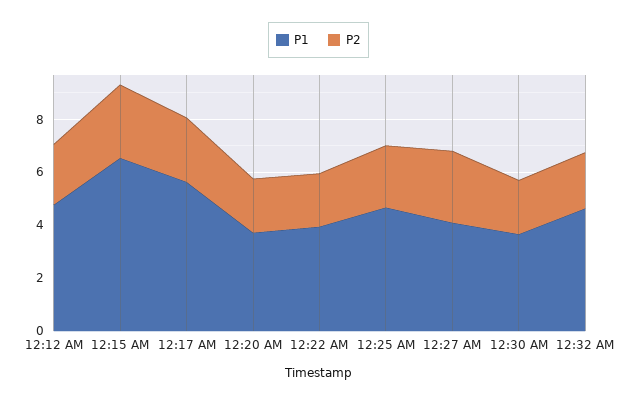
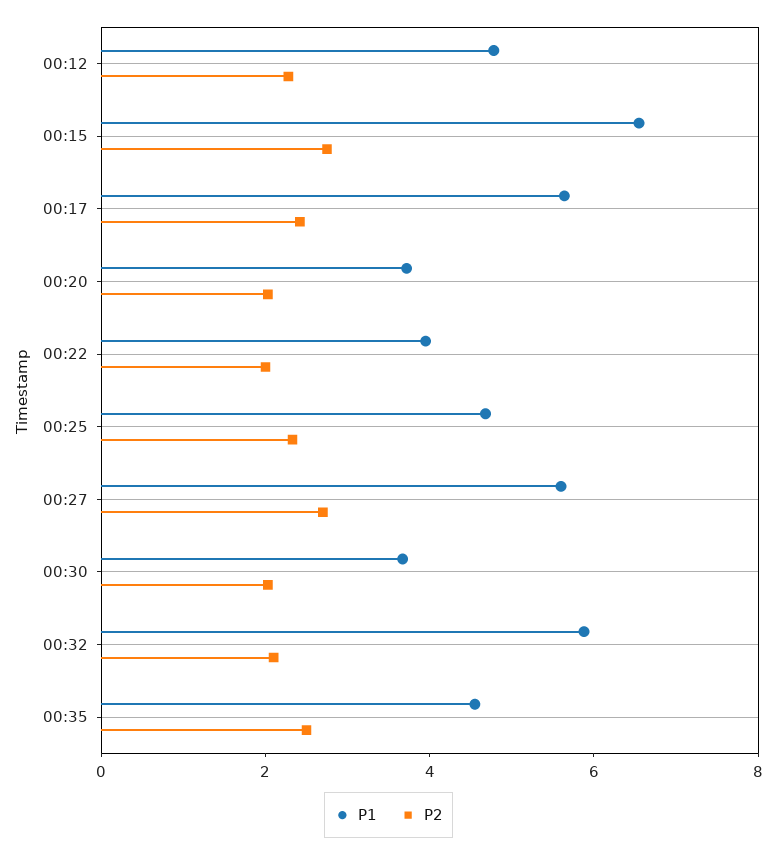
P1, 12:27 AM: 4 -> 5.5
P1, 12:32 AM: 4.5 -> 6
P1, 00:35: none -> 4.5
P2, 00:35: none -> 2.5

